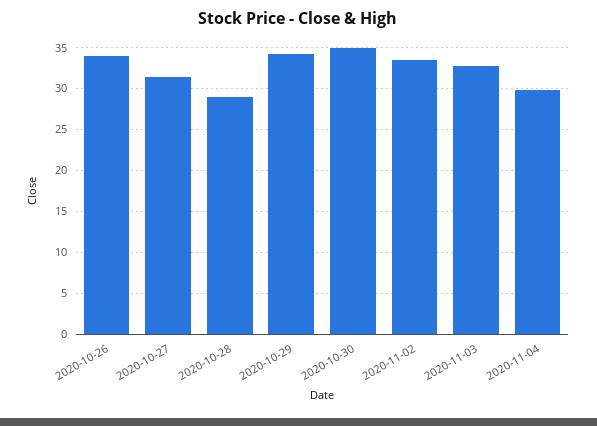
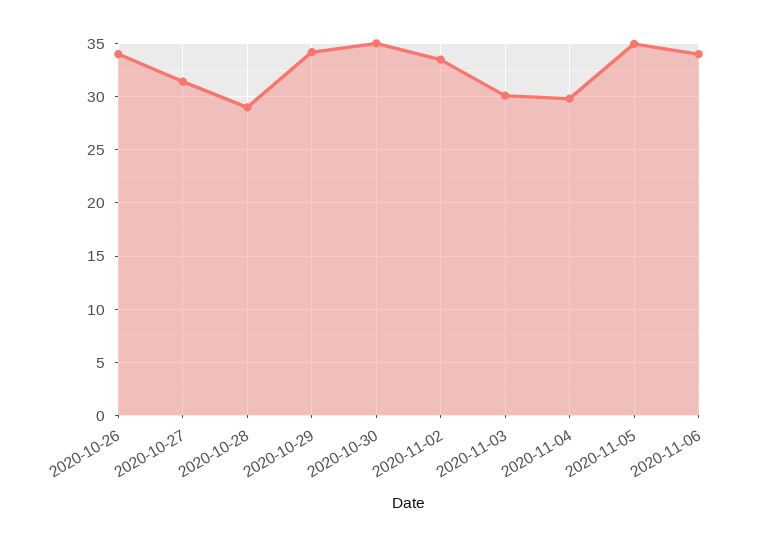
2020-11-03: 33 -> 30
2020-11-05: none -> 35
2020-11-06: none -> 34

